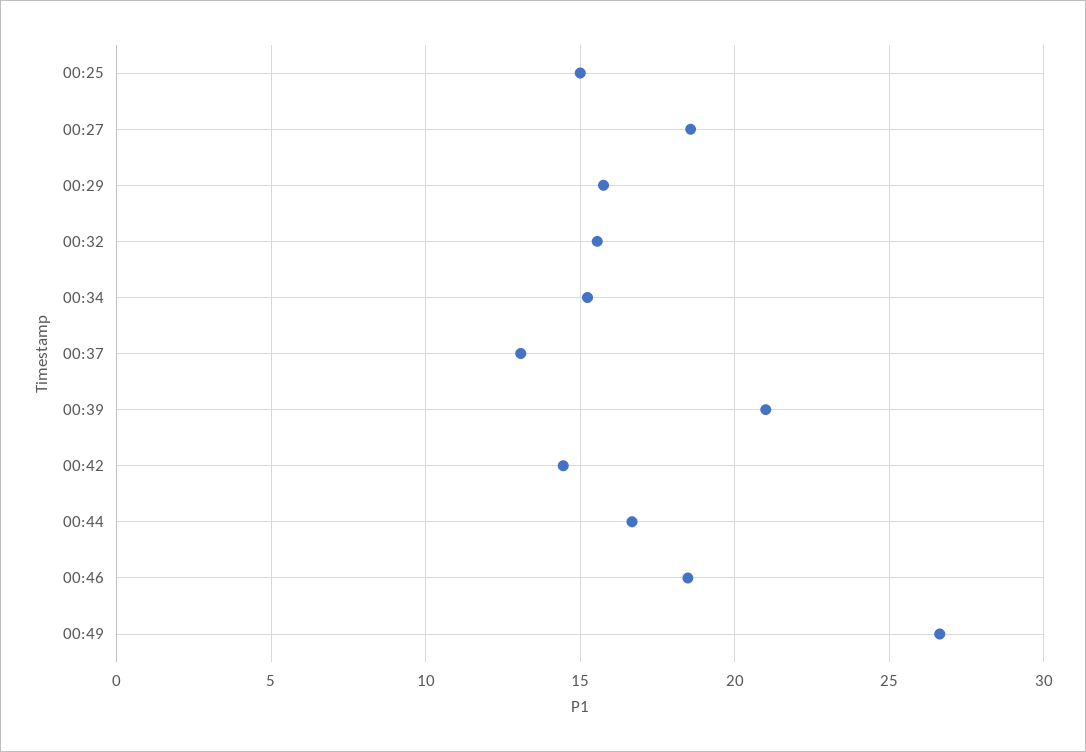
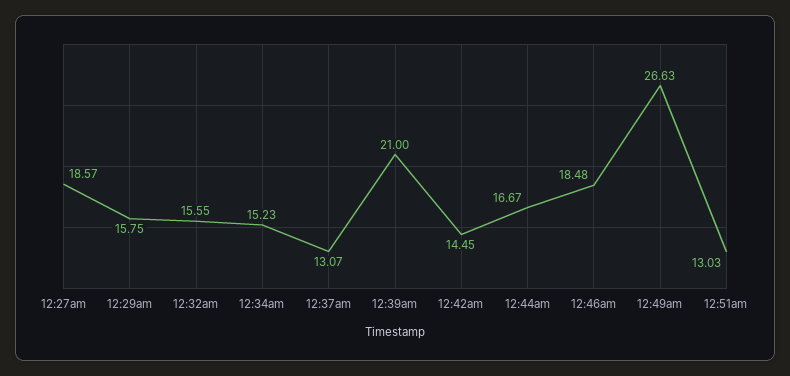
00:25: 15 -> none
12:51am: none -> 13.03

